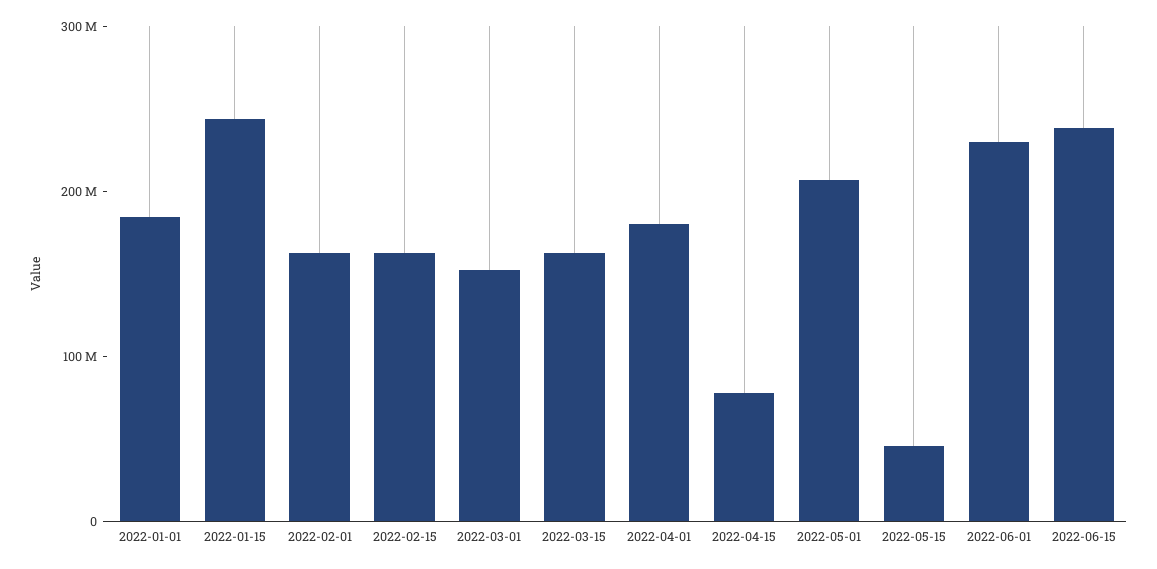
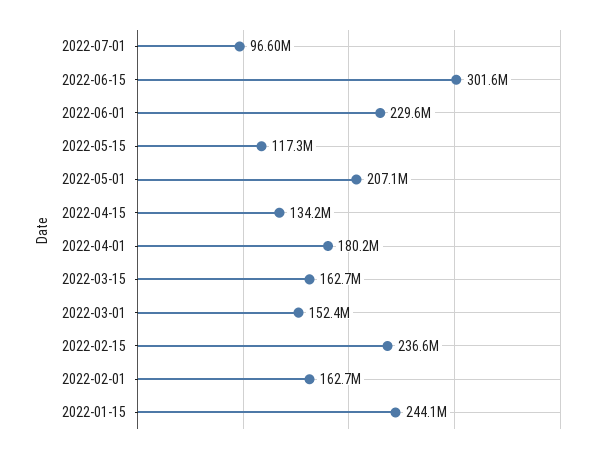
2022-01-01: 180000000 -> none
2022-02-15: 160000000 -> 236600000
2022-04-15: 80000000 -> 134200000
2022-05-15: 40000000 -> 117300000
2022-06-15: 240000000 -> 301600000
2022-07-01: none -> 96600000

